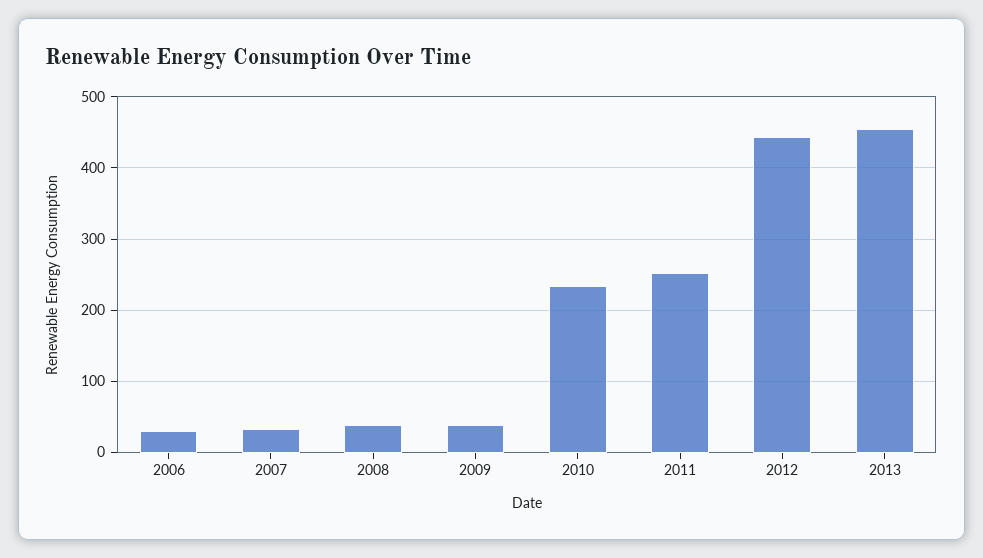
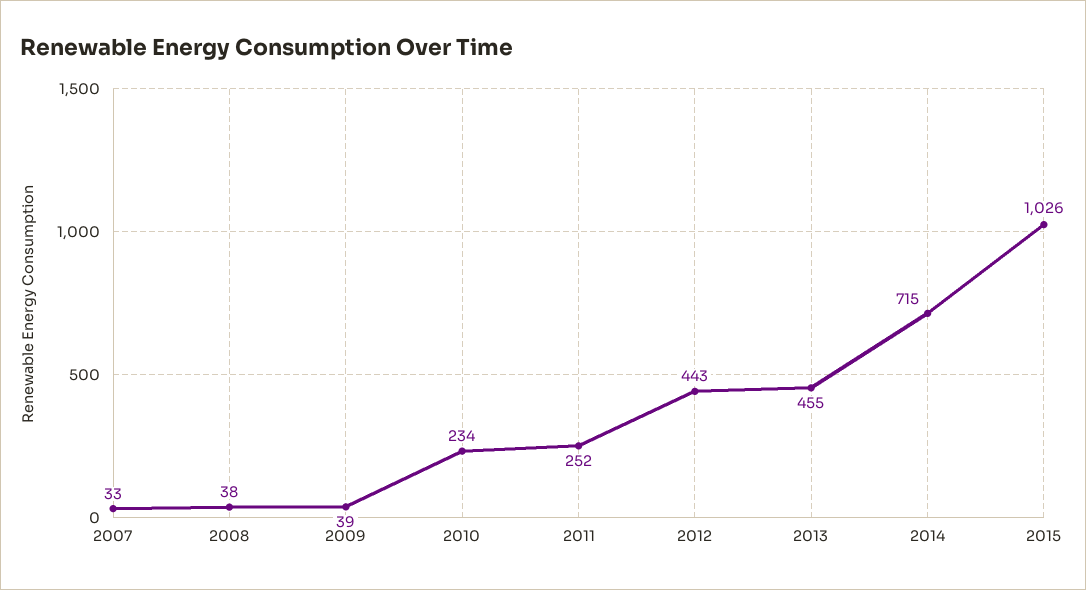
2006: 30 -> none
2014: none -> 715
2015: none -> 1026

